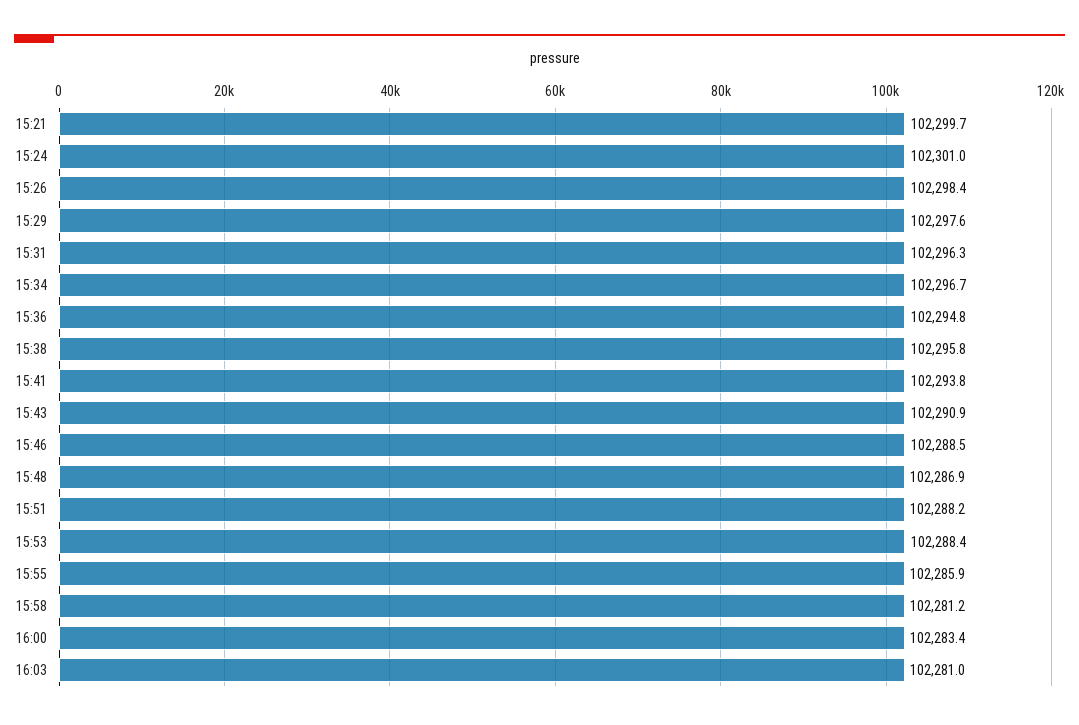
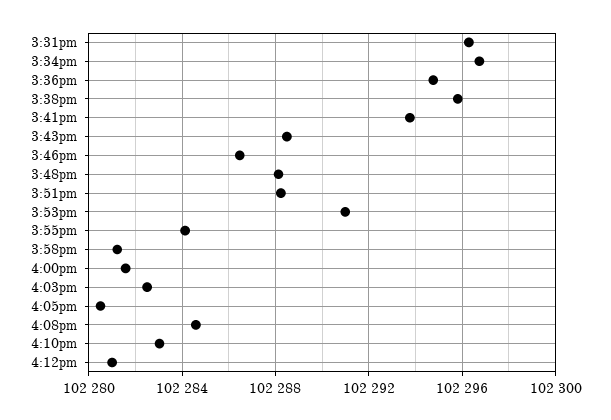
15:21: 102299.7 -> none
15:24: 102301 -> none
15:26: 102298.4 -> none
15:29: 102297.6 -> none
15:43: 102290.9 -> 102288.5
15:46: 102288.5 -> 102286.5
15:48: 102286.9 -> 102288
15:53: 102288.4 -> 102291
15:55: 102285.9 -> 102284
16:00: 102283.4 -> 102281.5
16:03: 102281 -> 102282.5
4:05pm: none -> 102280.5
4:08pm: none -> 102284.5
4:10pm: none -> 102283
4:12pm: none -> 102281

